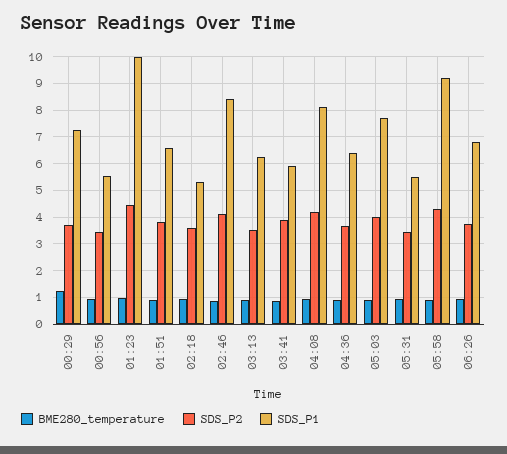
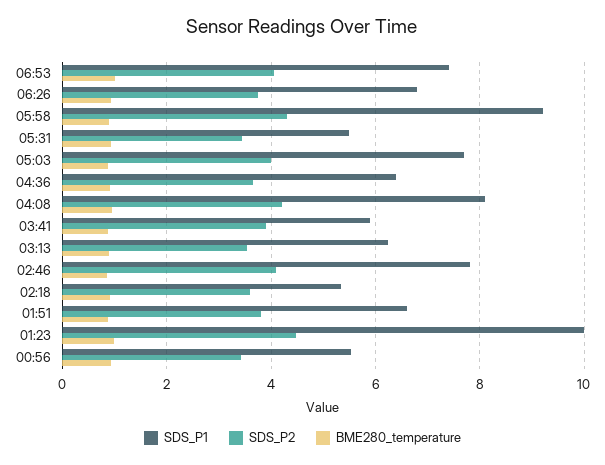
BME280_temperature, 00:29: 1.25 -> none
SDS_P2, 00:29: 3.75 -> none
SDS_P1, 00:29: 7.25 -> none
SDS_P1, 02:46: 8.5 -> 7.8
SDS_P1, 06:53: none -> 7.4
SDS_P2, 06:53: none -> 4
BME280_temperature, 06:53: none -> 1

